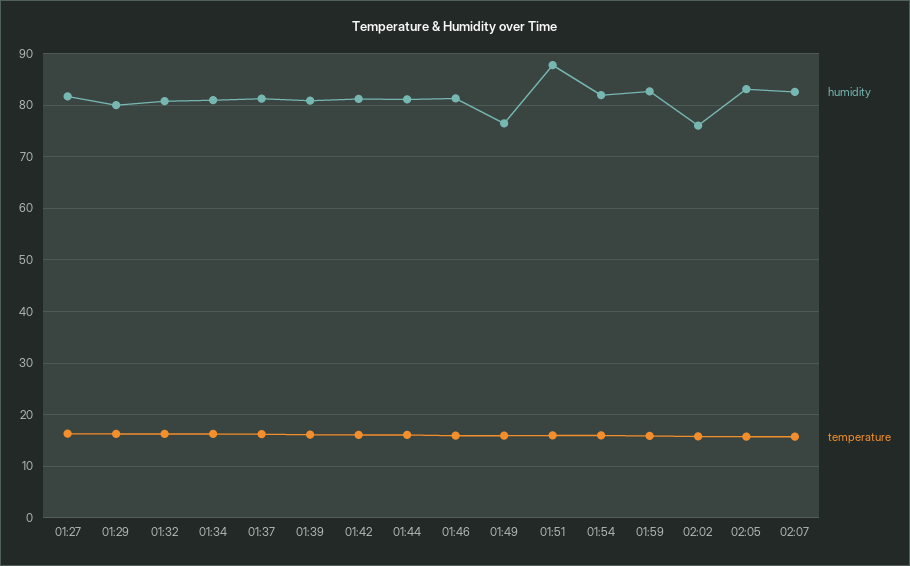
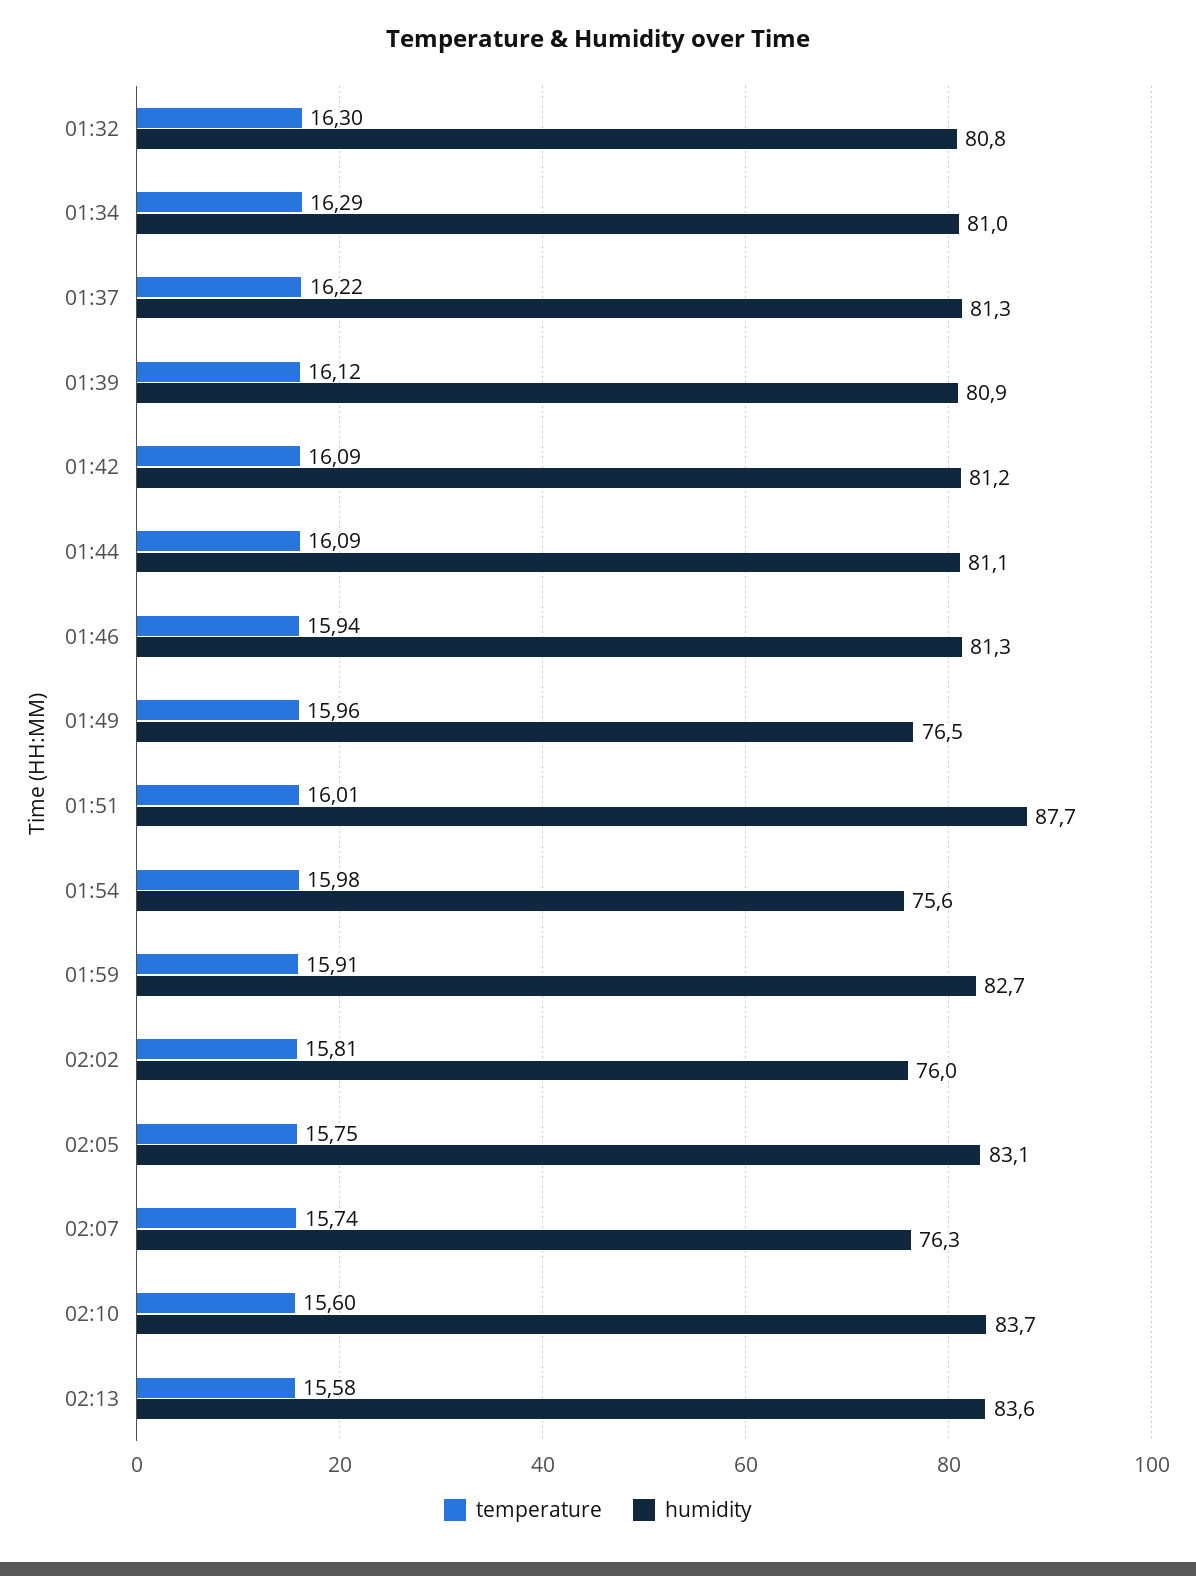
humidity, 01:27: 82 -> none
temperature, 01:27: 16 -> none
humidity, 01:29: 80 -> none
temperature, 01:29: 16 -> none
humidity, 01:54: 82 -> 75.6
humidity, 02:07: 82 -> 76.3
temperature, 02:10: none -> 15.6
humidity, 02:10: none -> 83.7
temperature, 02:13: none -> 15.58
humidity, 02:13: none -> 83.6

